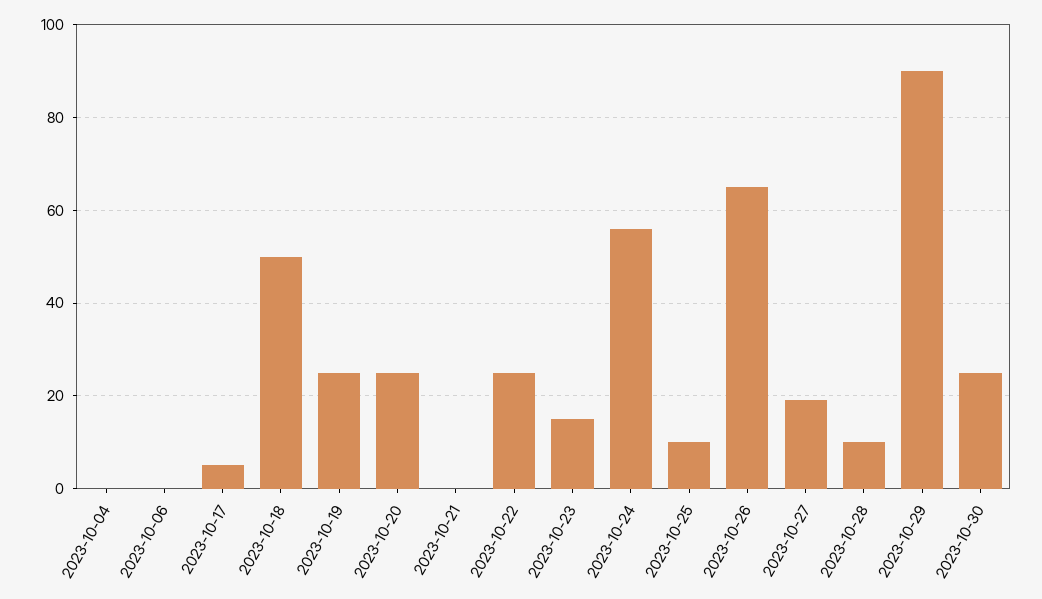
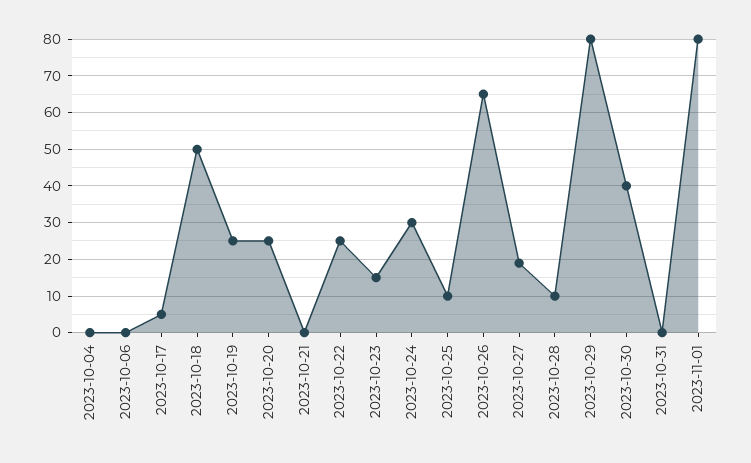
2023-10-24: 55 -> 30
2023-10-29: 90 -> 80
2023-10-30: 25 -> 40
2023-10-31: none -> 0
2023-11-01: none -> 80

